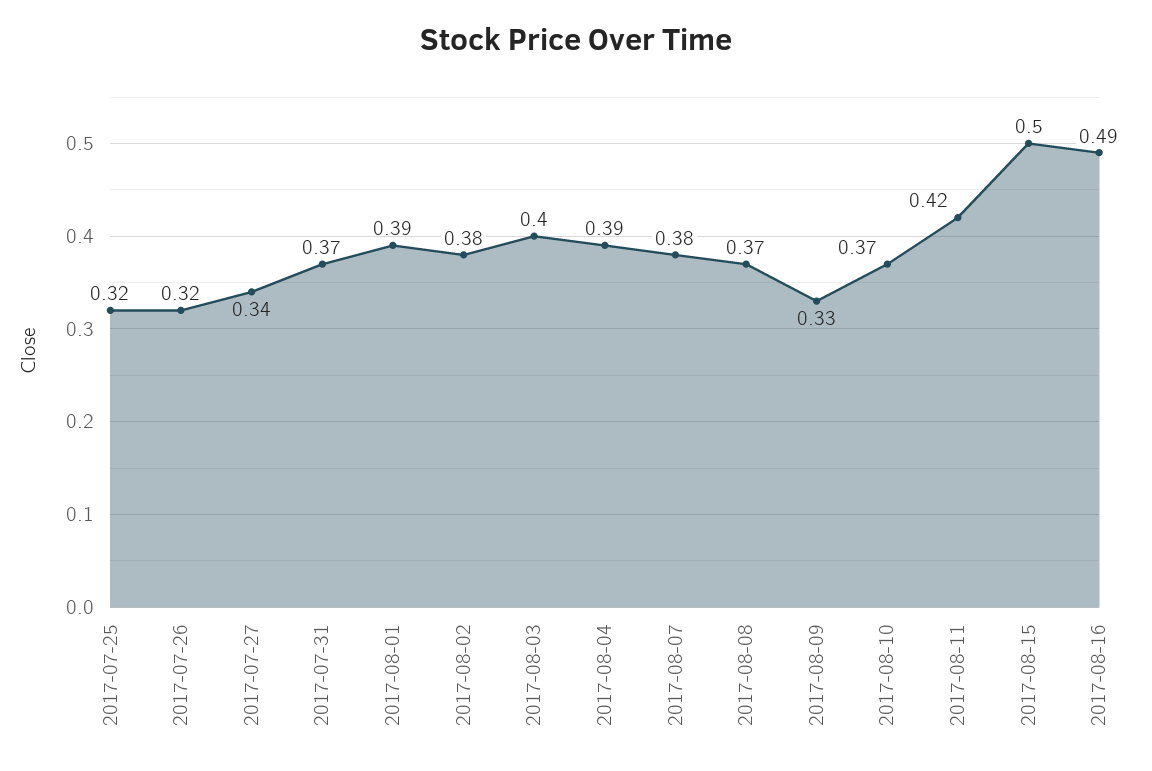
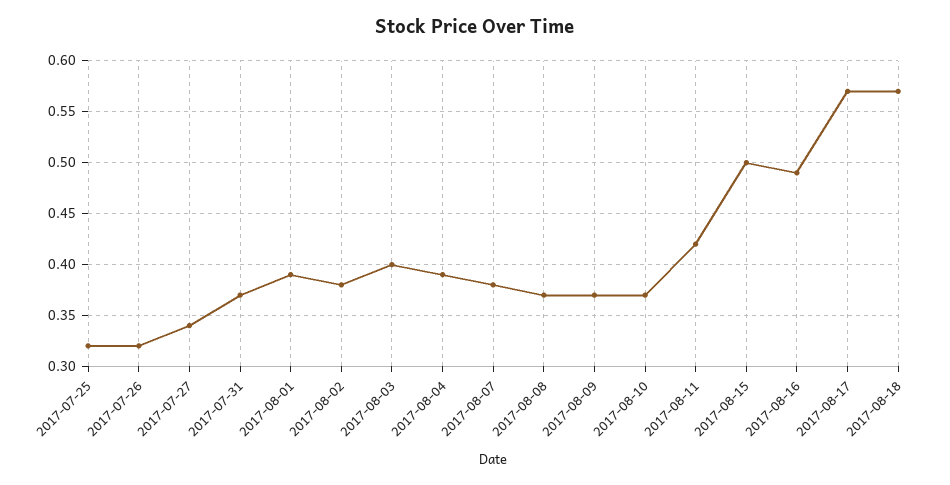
2017-08-09: 0.33 -> 0.37
2017-08-17: none -> 0.57
2017-08-18: none -> 0.57

